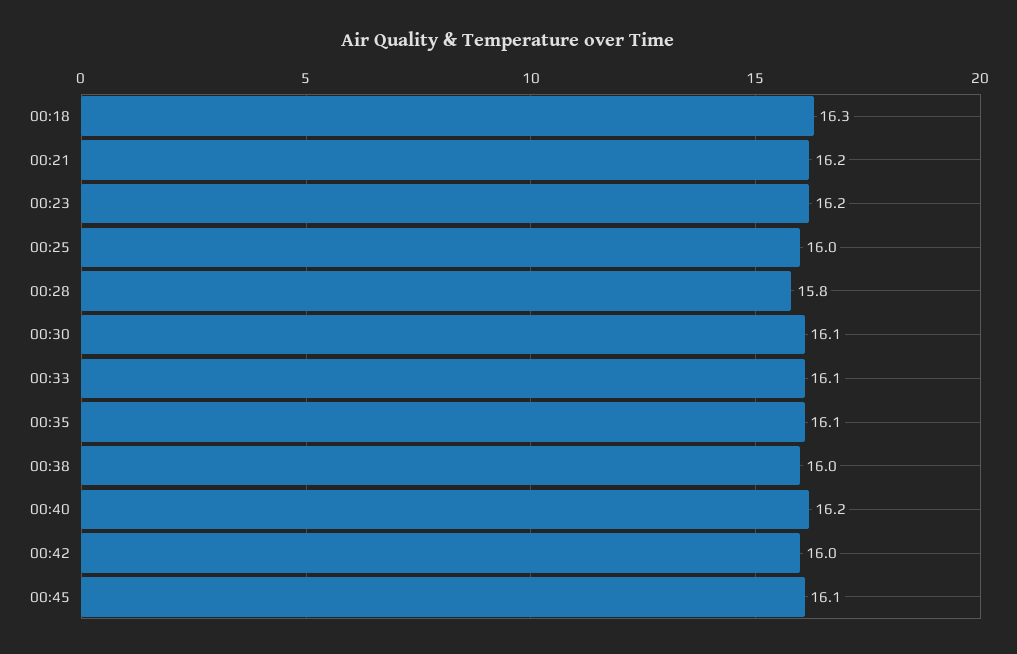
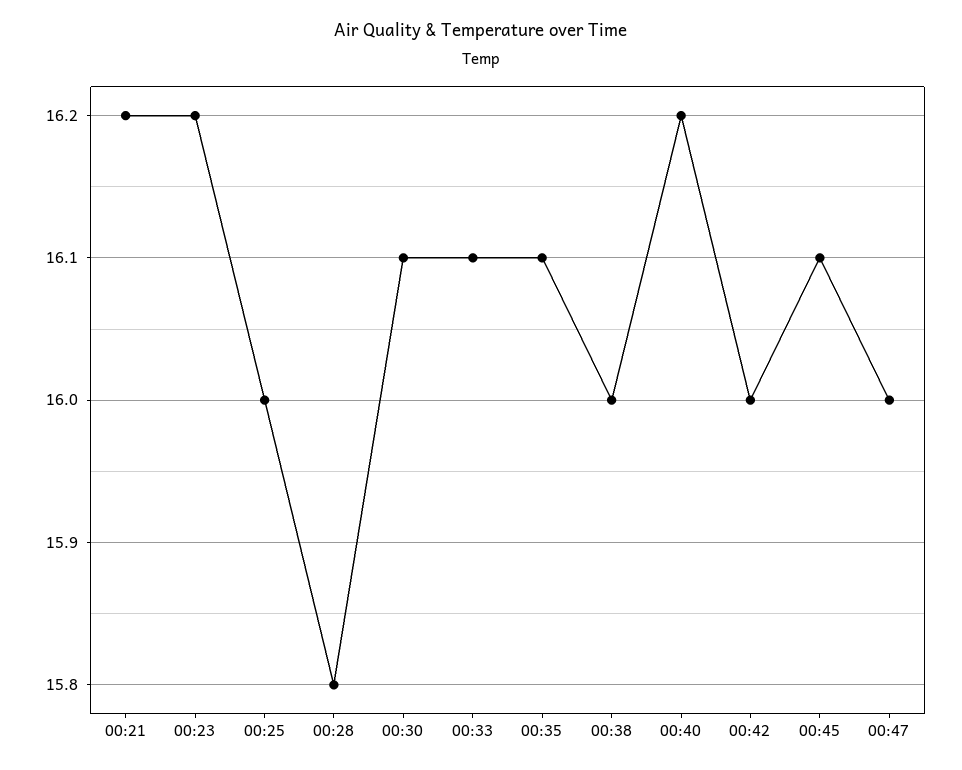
00:18: 16.3 -> none
00:47: none -> 16

